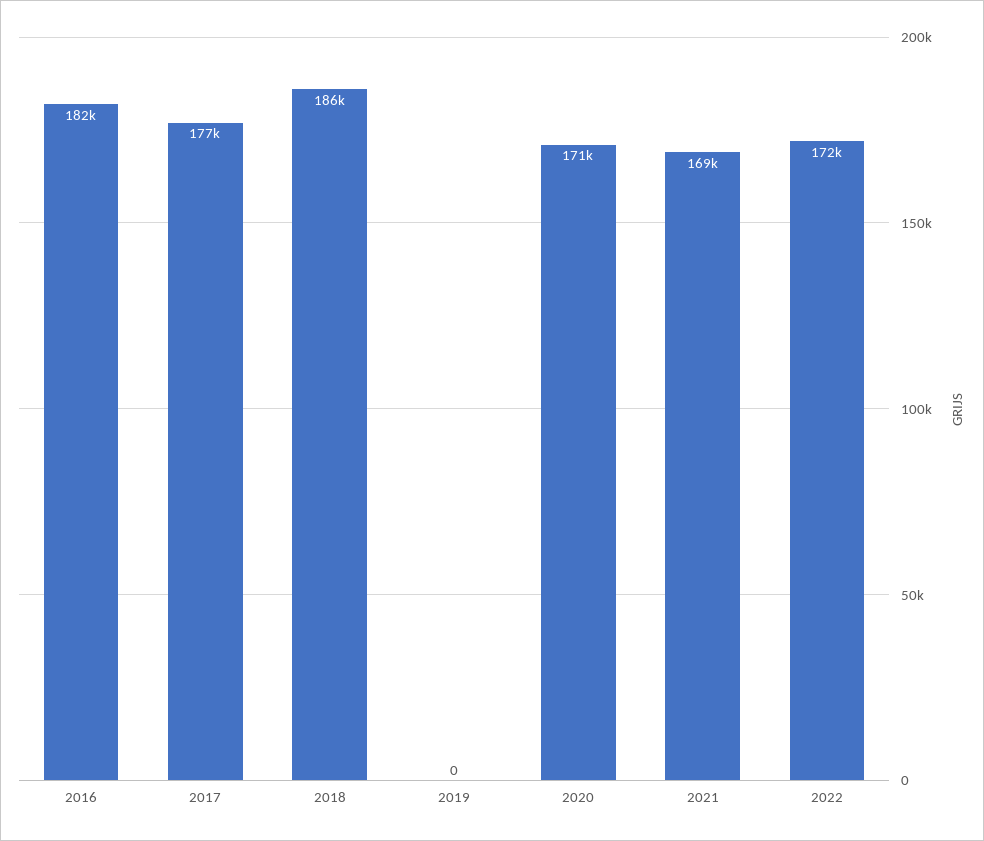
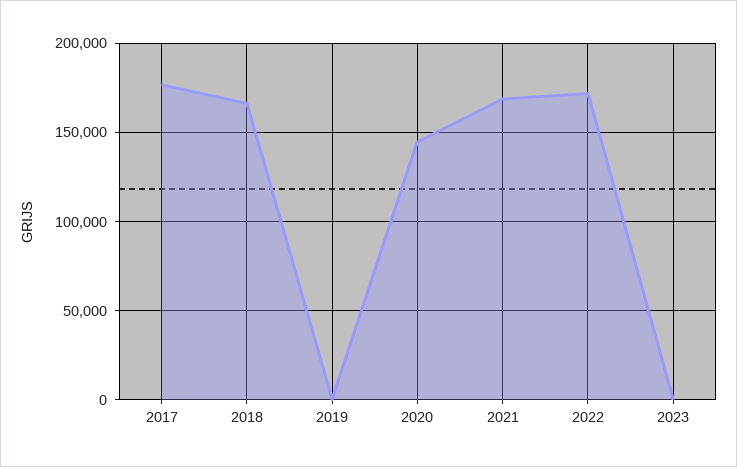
2016: 182000 -> none
2018: 186000 -> 165000
2020: 171000 -> 145000
2023: none -> 0

